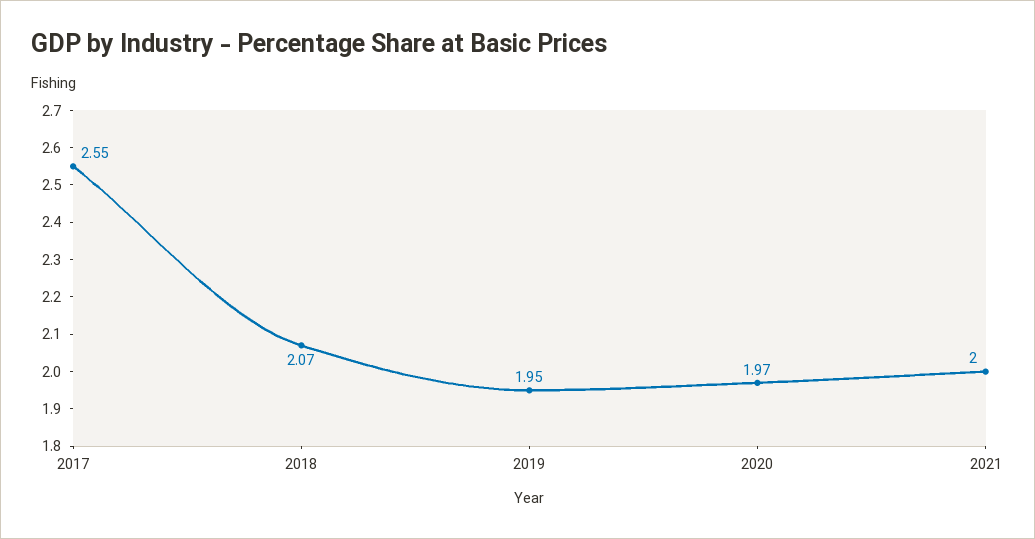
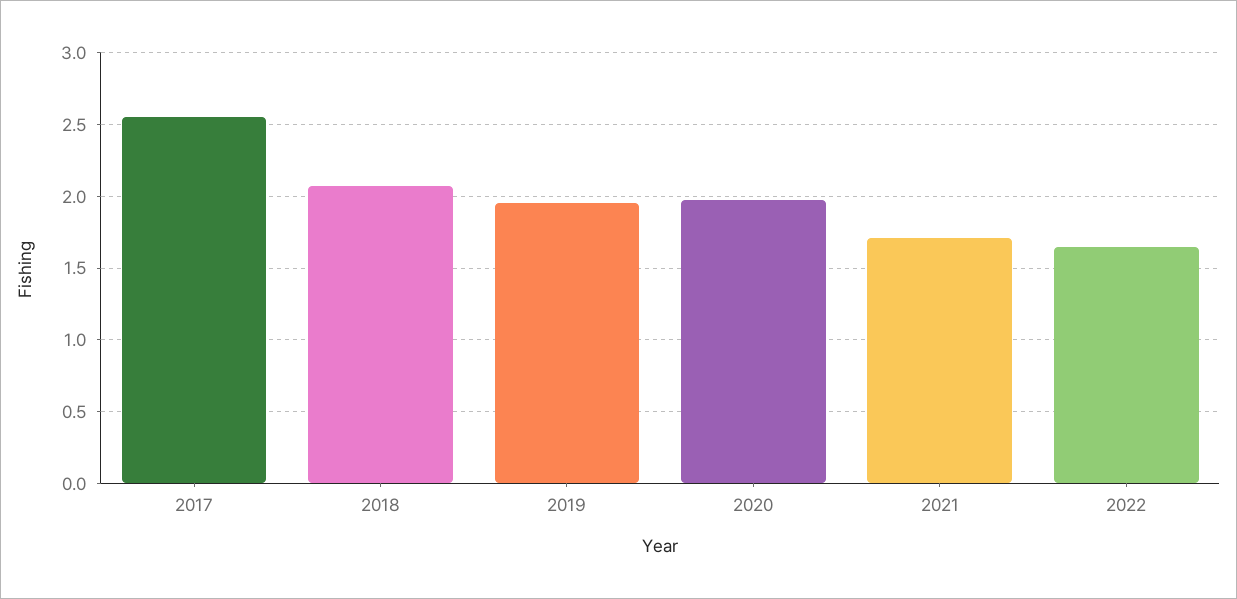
2021: 2 -> 1.7
2022: none -> 1.65

